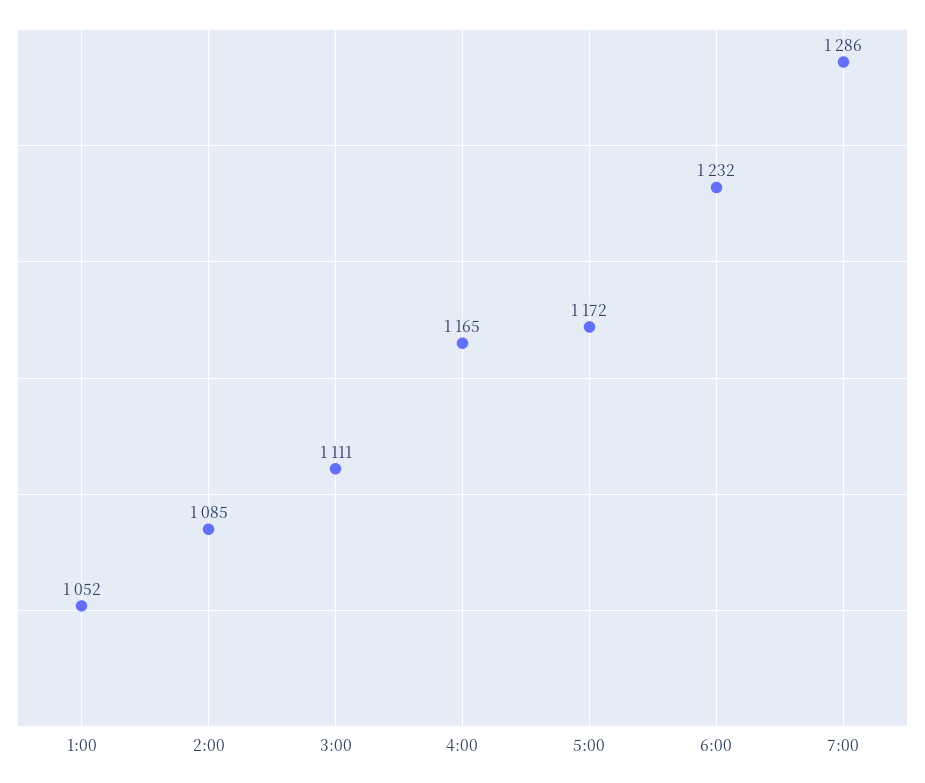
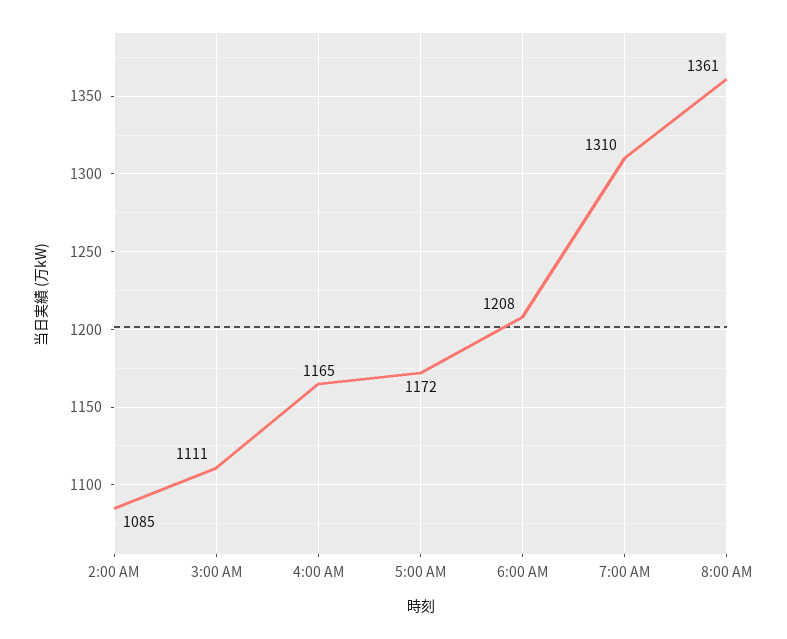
1:00: 1052 -> none
6:00: 1232 -> 1208
7:00: 1286 -> 1310
8:00 AM: none -> 1361

